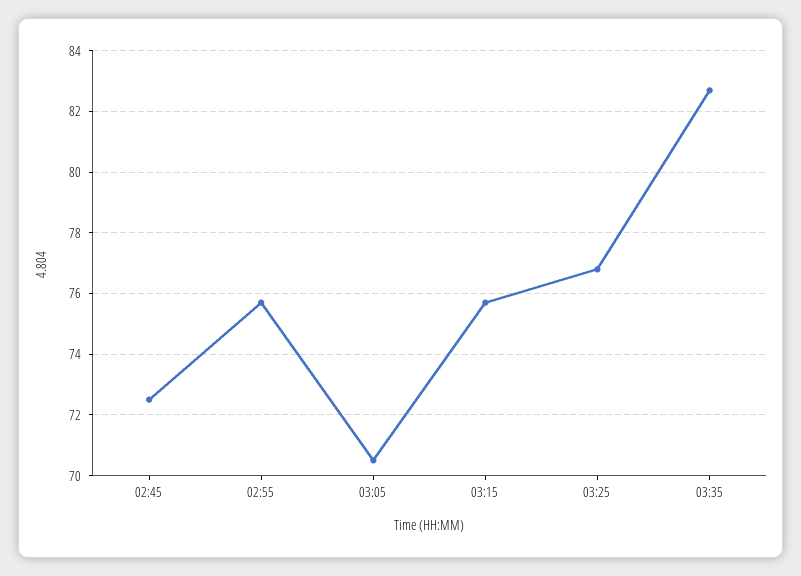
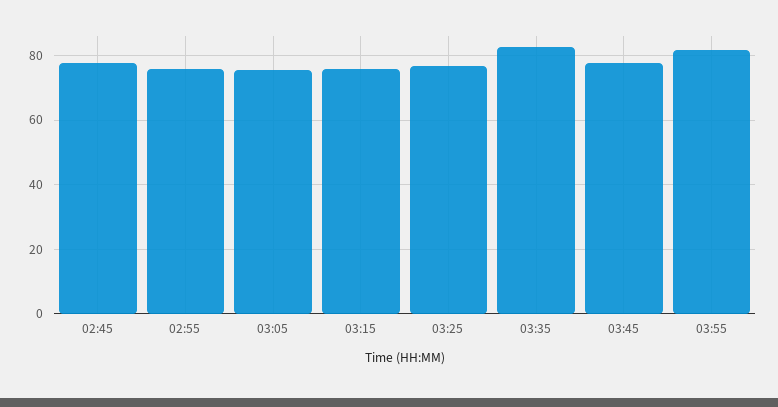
02:45: 72.5 -> 78
03:05: 70.5 -> 76
03:45: none -> 78
03:55: none -> 82

